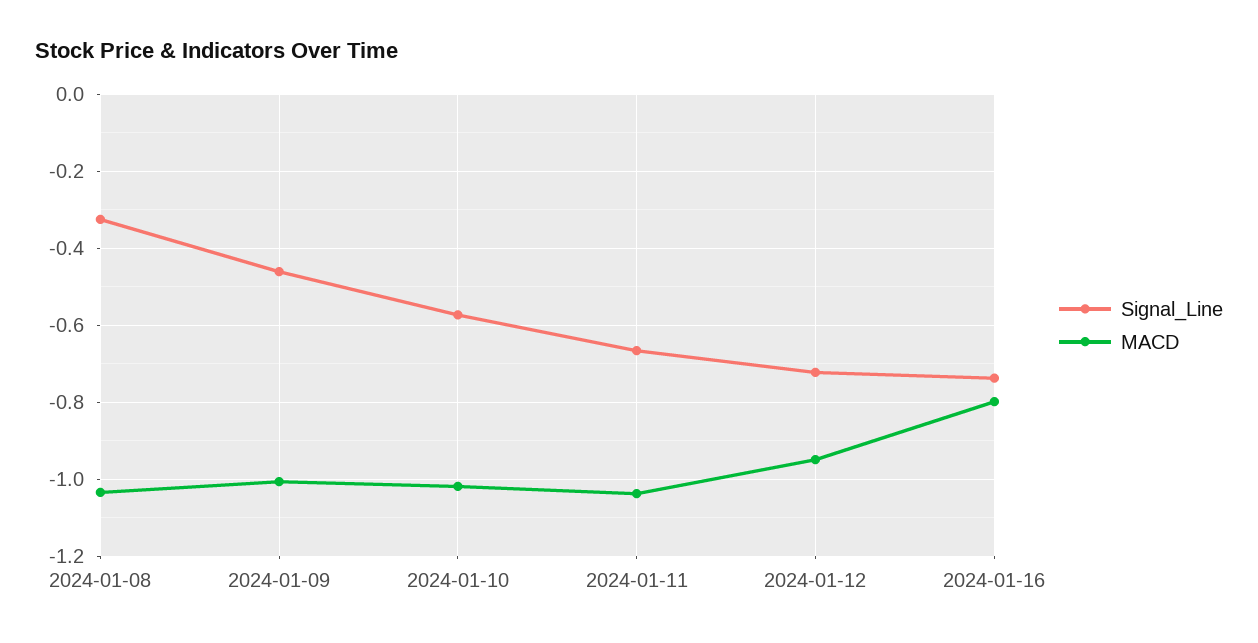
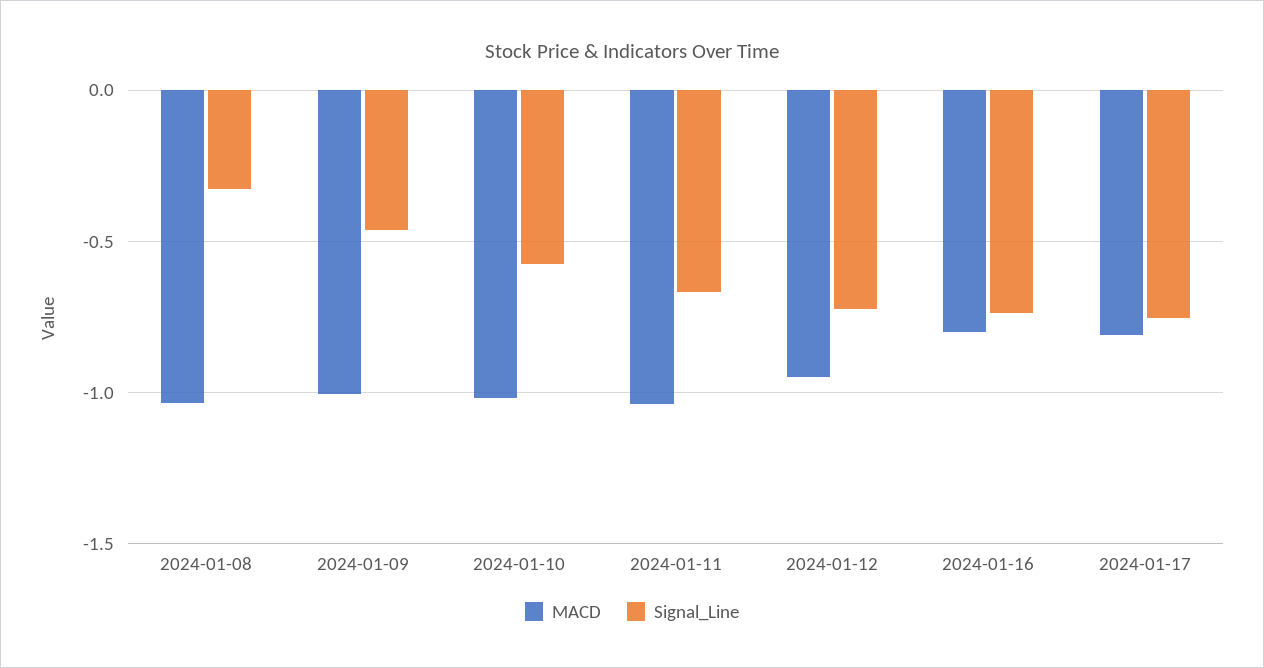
MACD, 2024-01-17: none -> -0.8
Signal_Line, 2024-01-17: none -> -0.75

